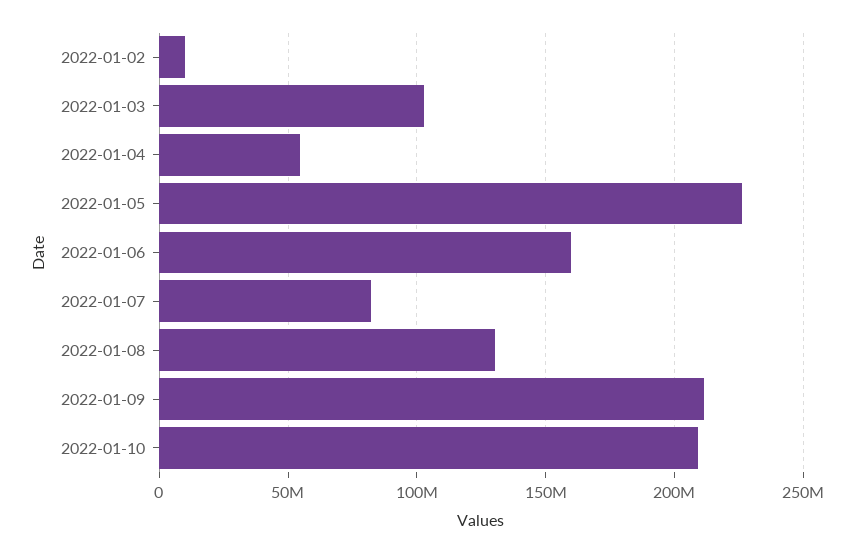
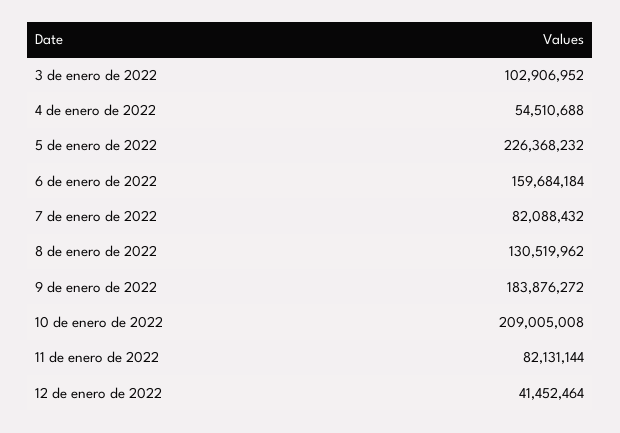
2022-01-02: 10000000 -> none
2022-01-09: 210000000 -> 183876272
11 de enero de 2022: none -> 82131144
12 de enero de 2022: none -> 41452464

